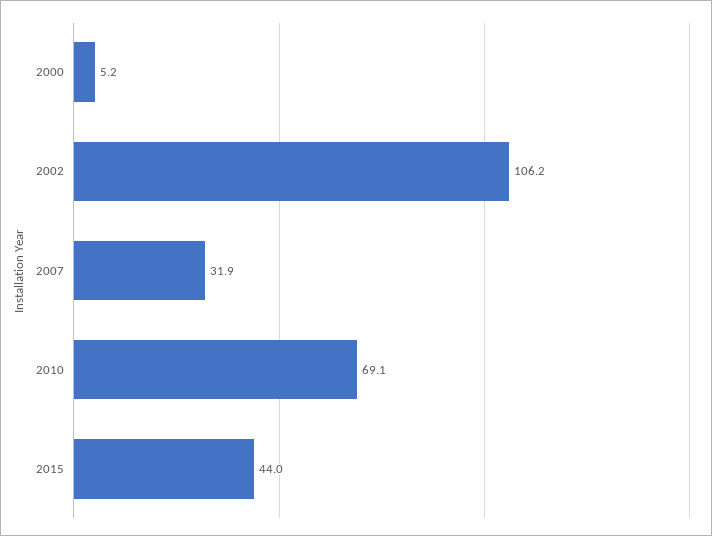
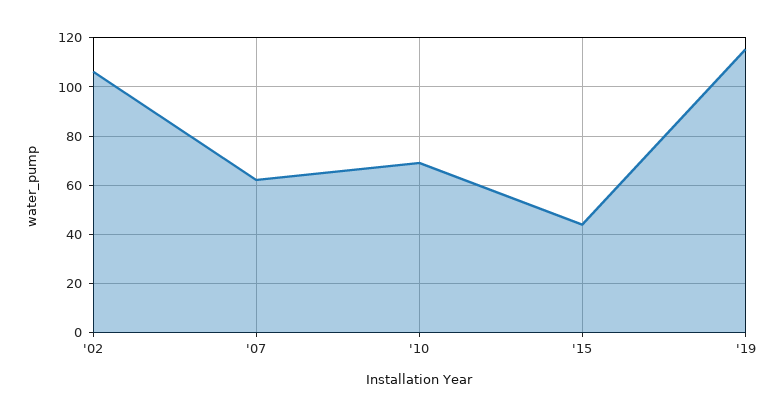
2000: 5.2 -> none
2007: 31.9 -> 62.5
'19: none -> 115

